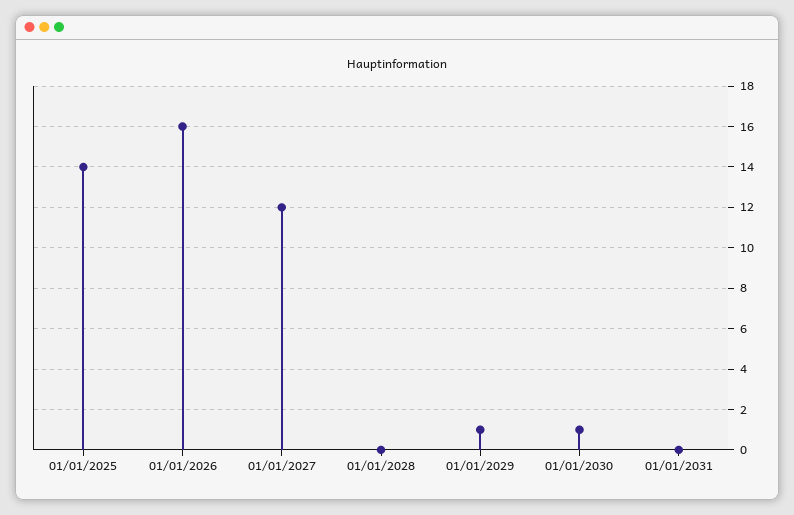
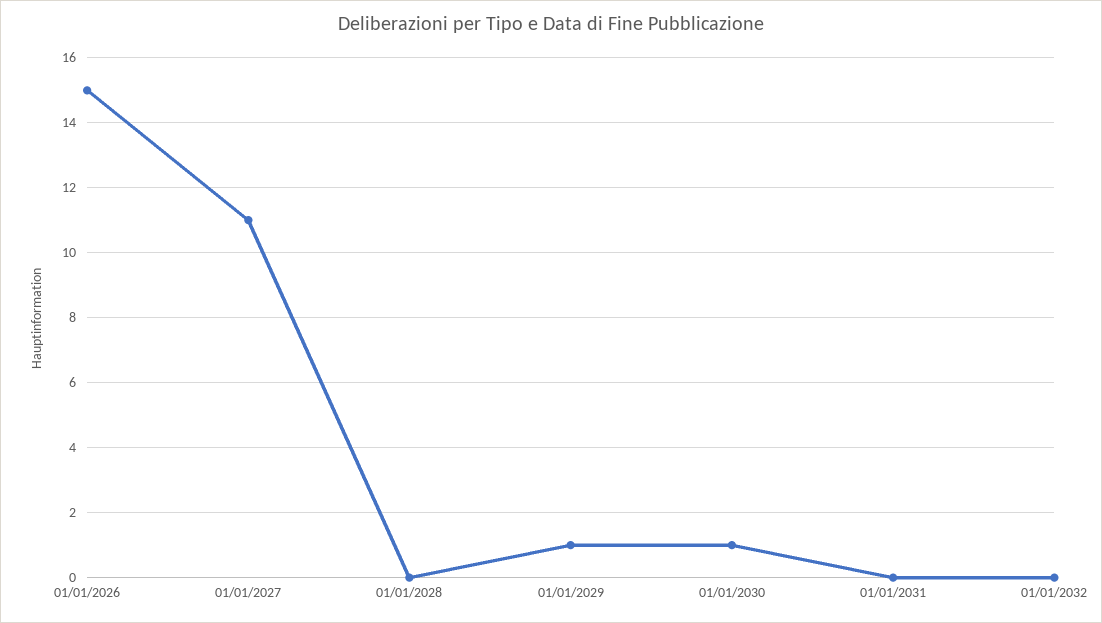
01/01/2025: 14 -> none
01/01/2026: 16 -> 15
01/01/2027: 12 -> 11
01/01/2032: none -> 0

